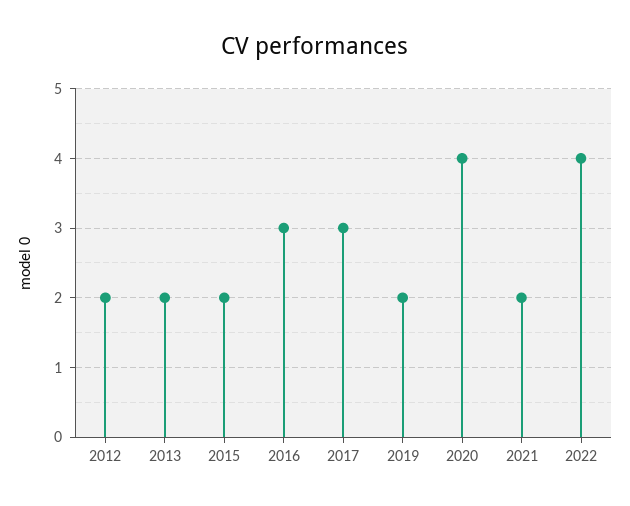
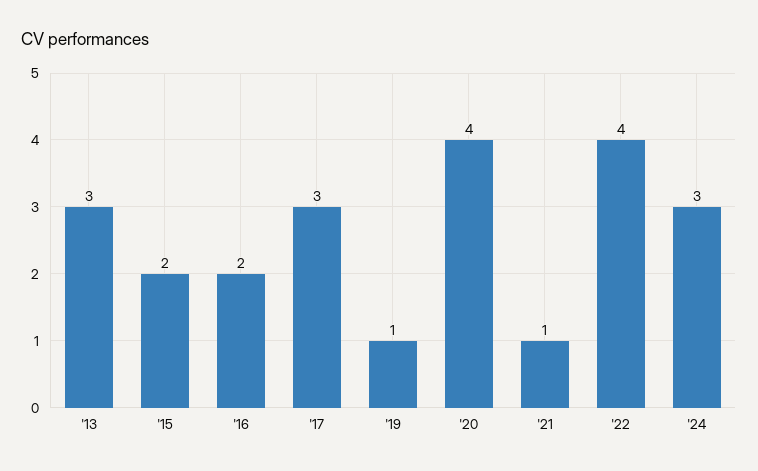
2012: 2 -> none
2013: 2 -> 3
2016: 3 -> 2
2019: 2 -> 1
2021: 2 -> 1
'24: none -> 3

